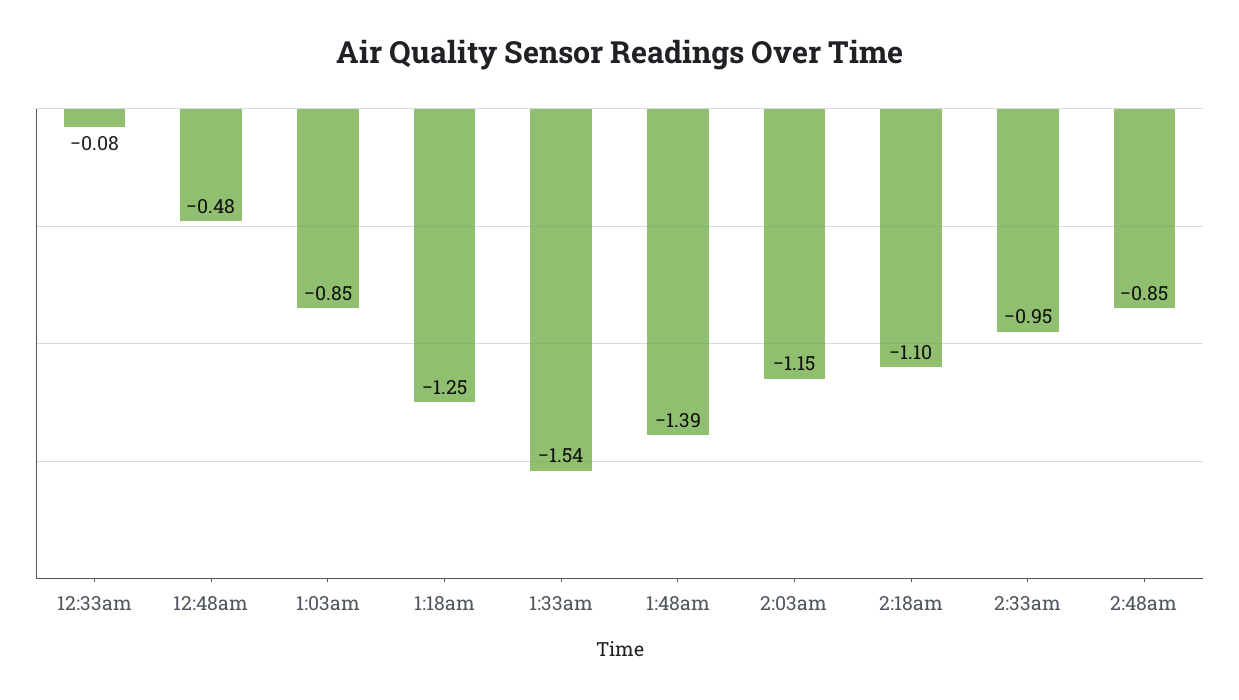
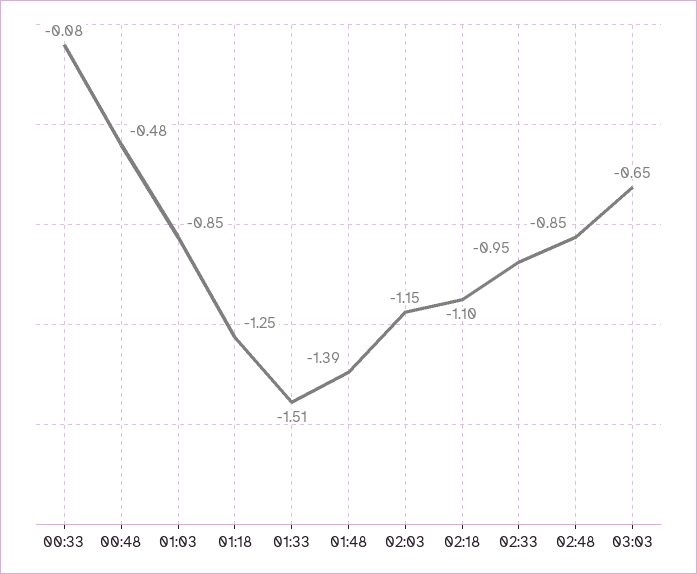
1:33am: -1.54 -> -1.51
03:03: none -> -0.65

